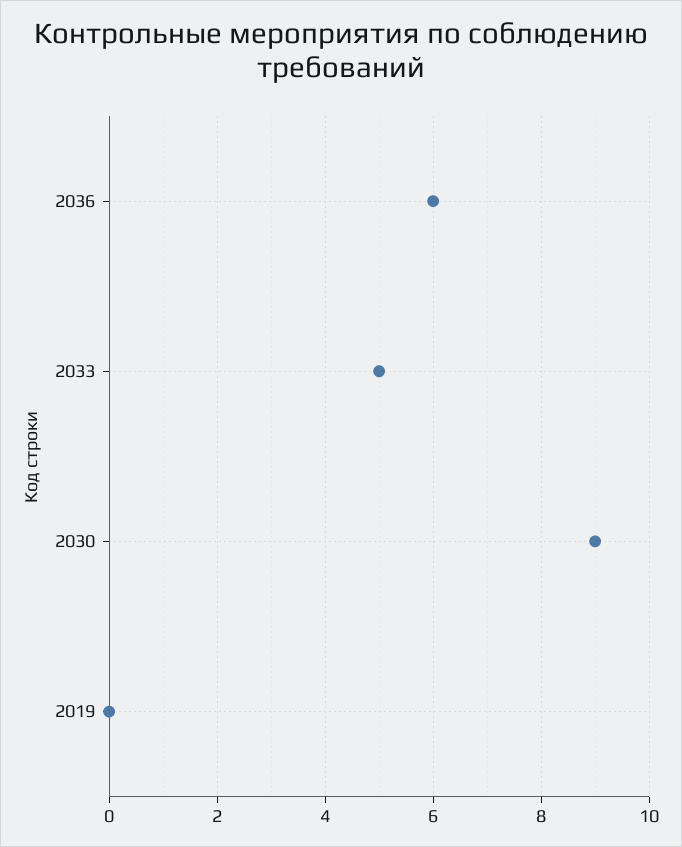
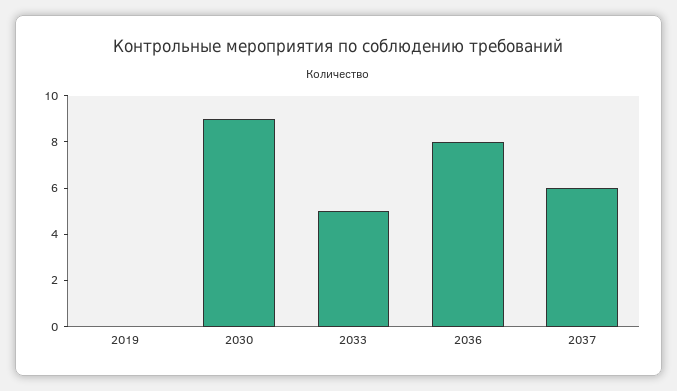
2036: 6 -> 8
2037: none -> 6

